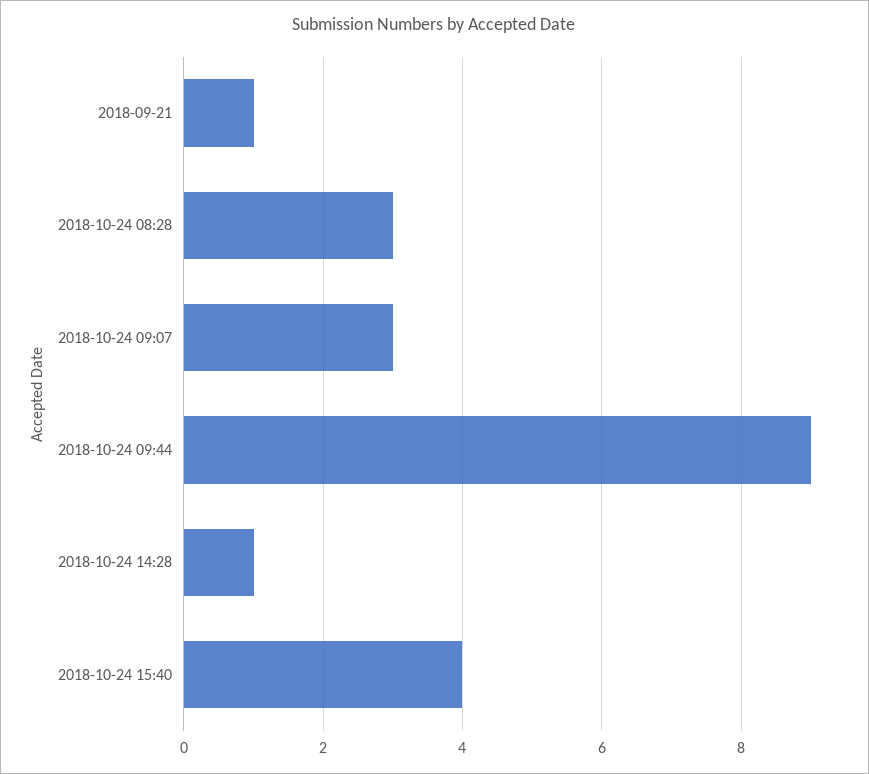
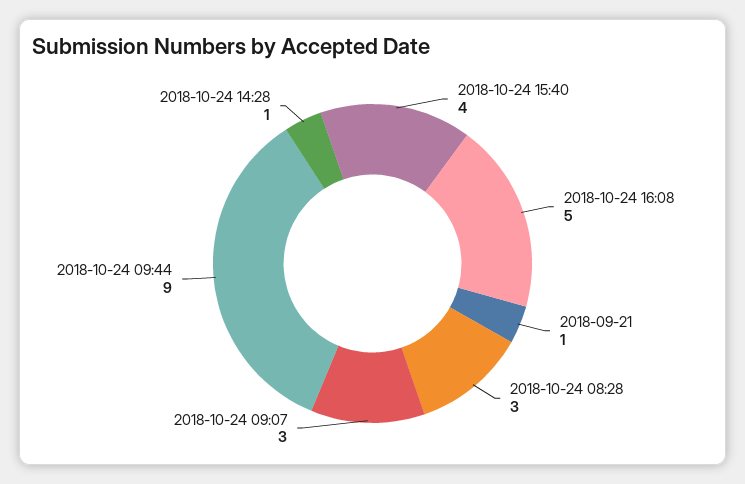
2018-10-24 16:08: none -> 5

